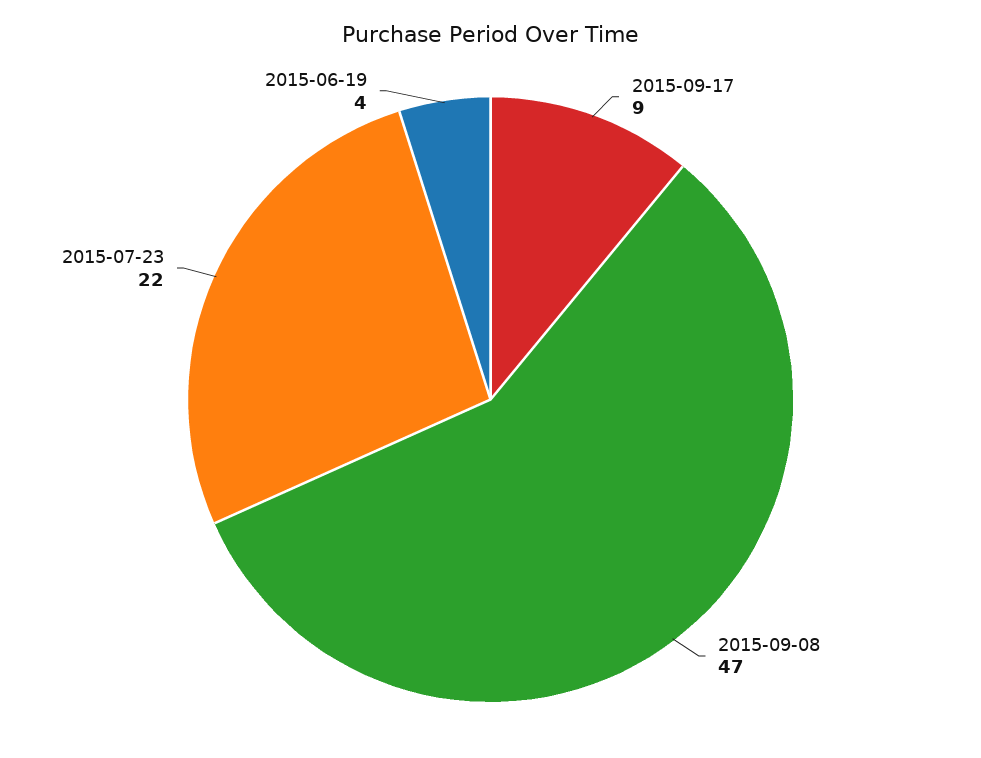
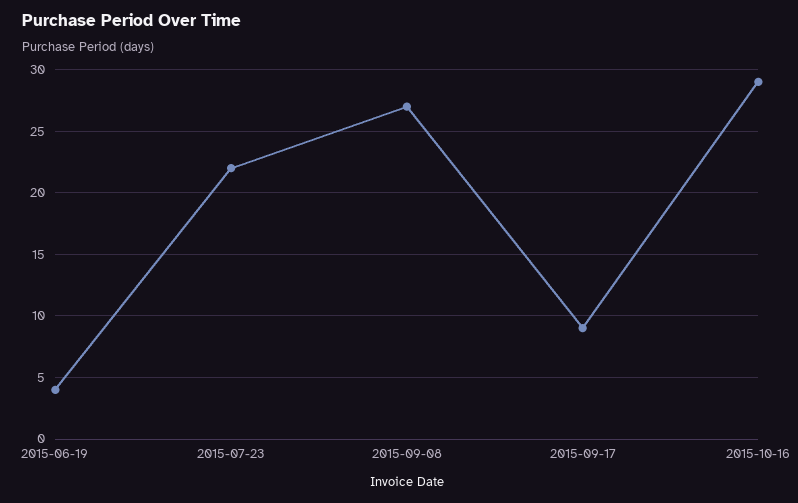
2015-09-08: 47 -> 27
2015-10-16: none -> 29

